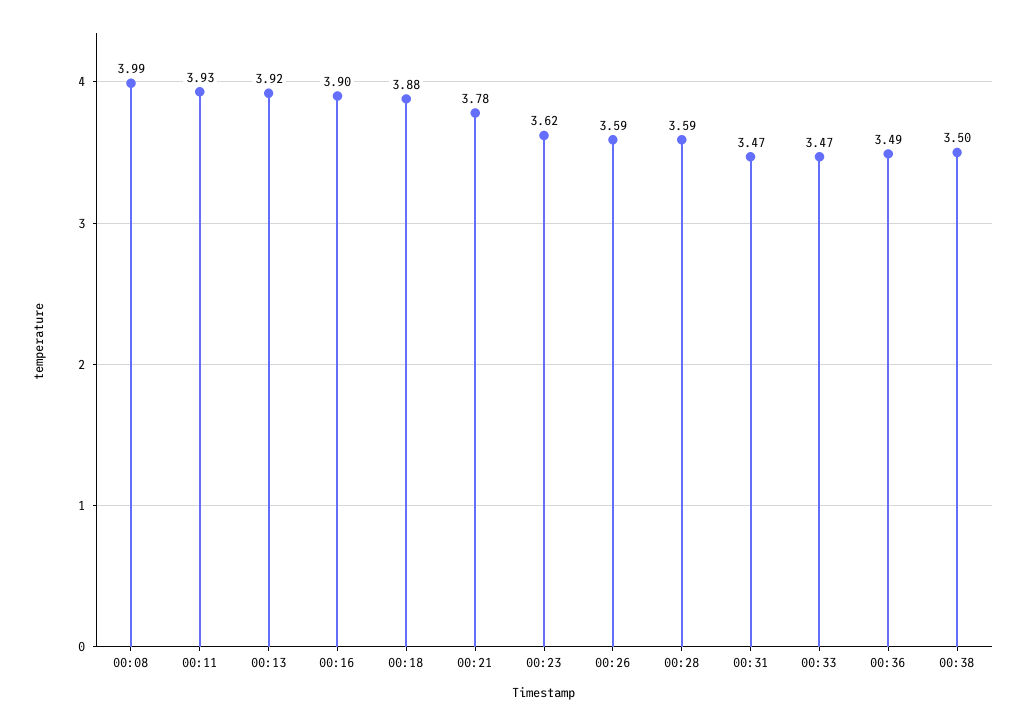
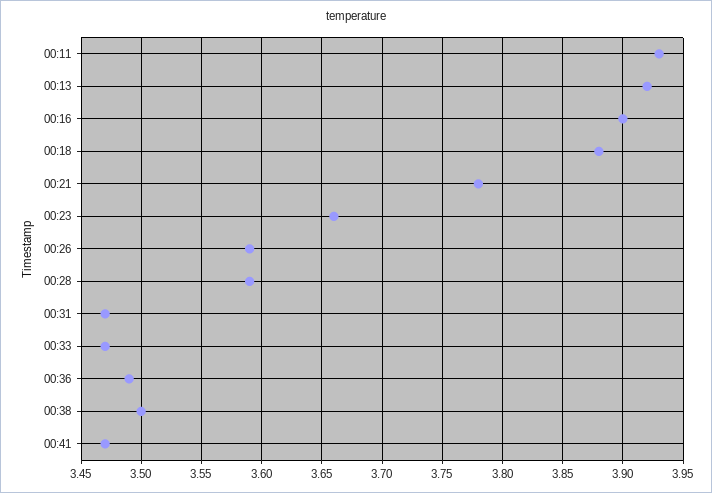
00:08: 3.99 -> none
00:23: 3.62 -> 3.66
00:41: none -> 3.47

